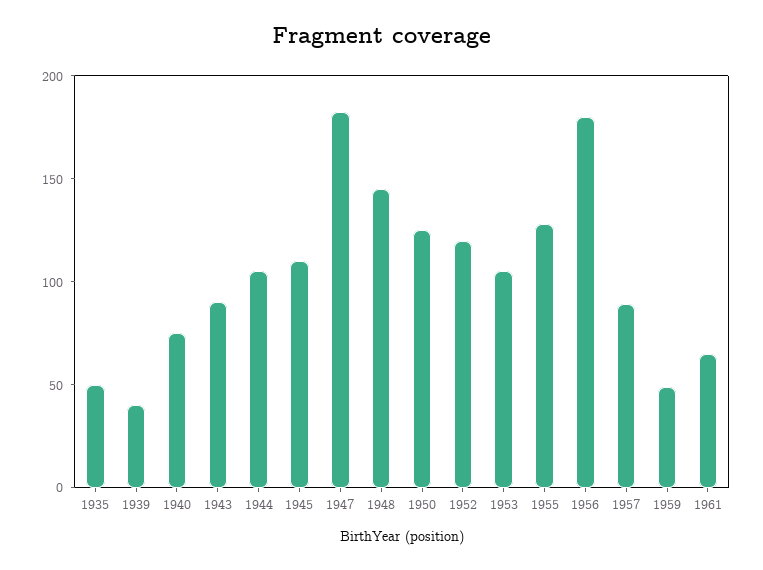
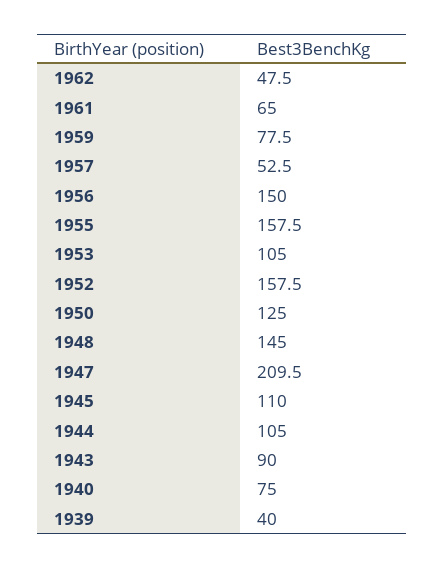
1935: 50 -> none
1947: 180 -> 209.5
1952: 120 -> 157.5
1955: 130 -> 157.5
1956: 180 -> 150
1957: 90 -> 52.5
1959: 50 -> 77.5
1962: none -> 47.5

